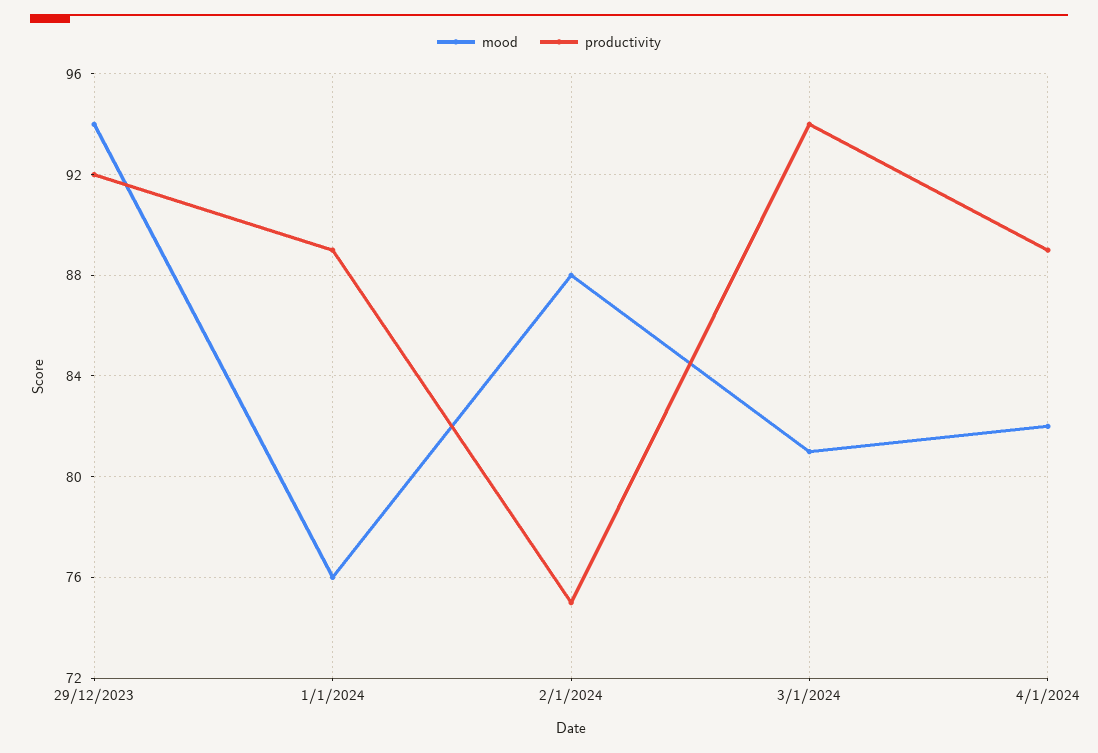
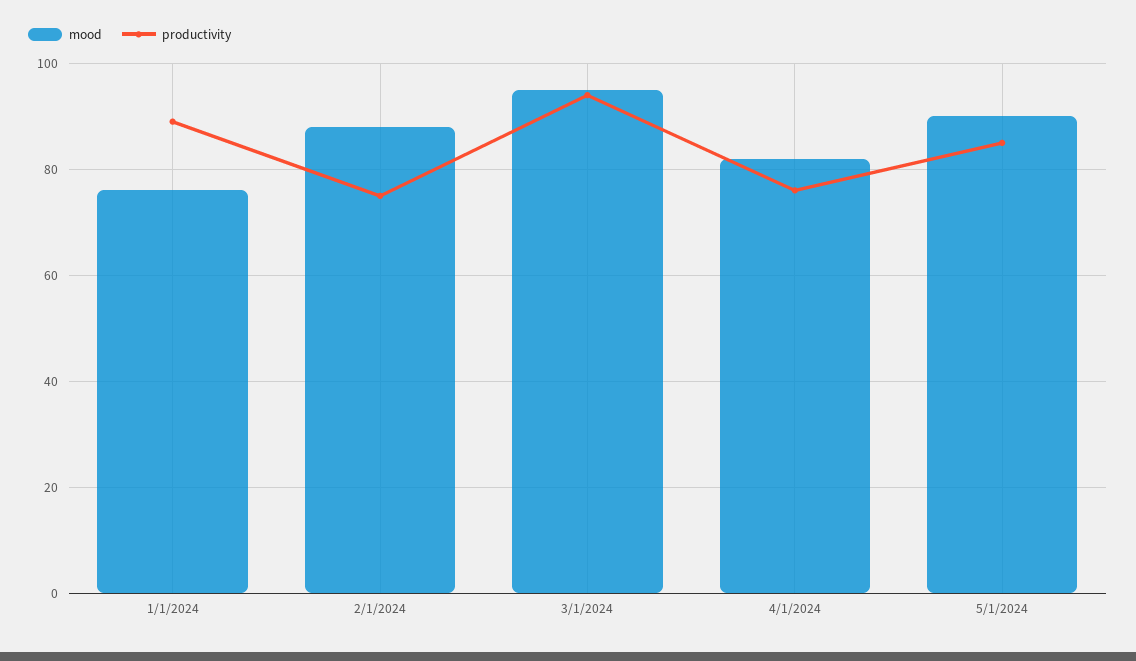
mood, 29/12/2023: 94 -> none
productivity, 29/12/2023: 92 -> none
mood, 3/1/2024: 81 -> 95
productivity, 4/1/2024: 89 -> 75
mood, 5/1/2024: none -> 90
productivity, 5/1/2024: none -> 85

